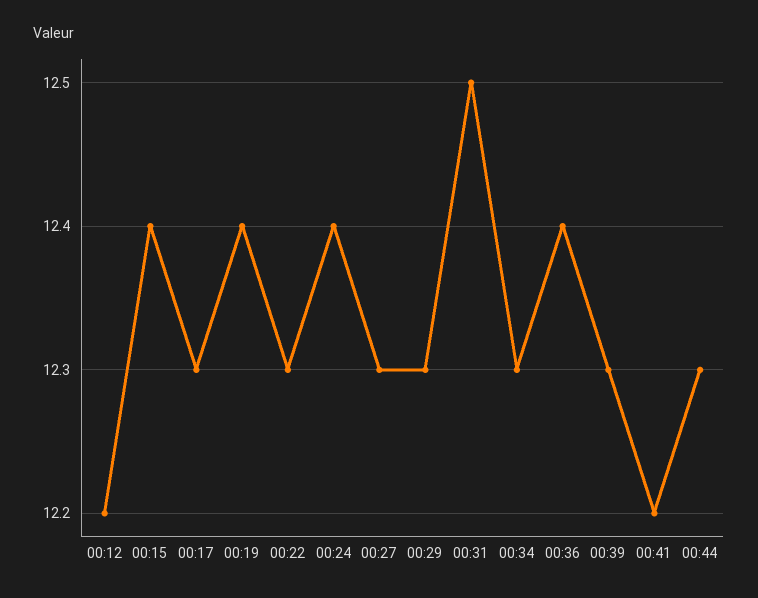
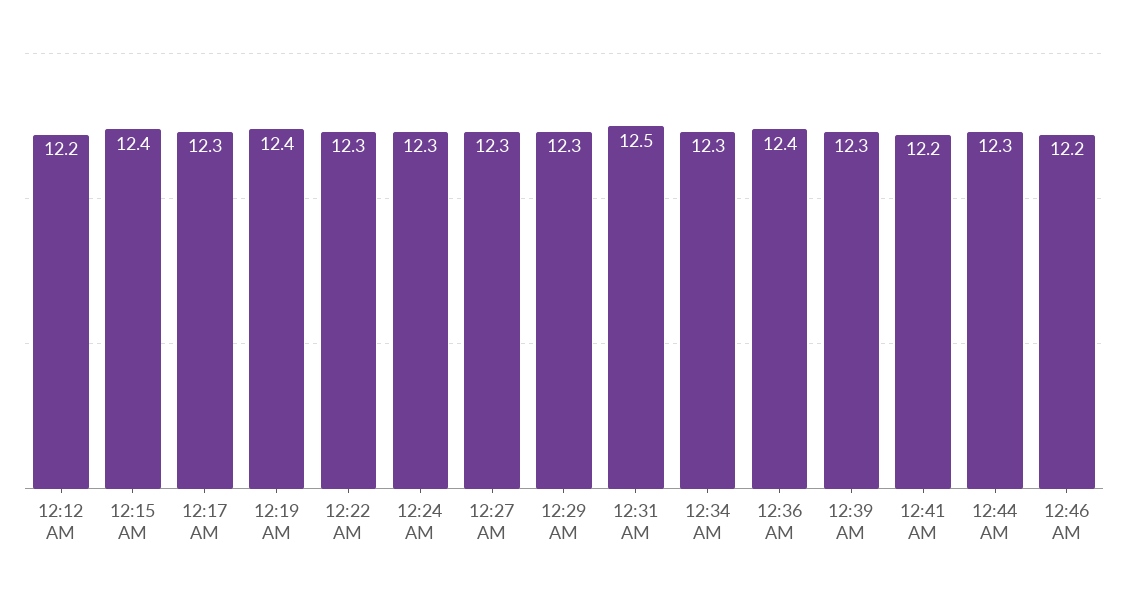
00:24: 12.4 -> 12.3
12:46 AM: none -> 12.2

